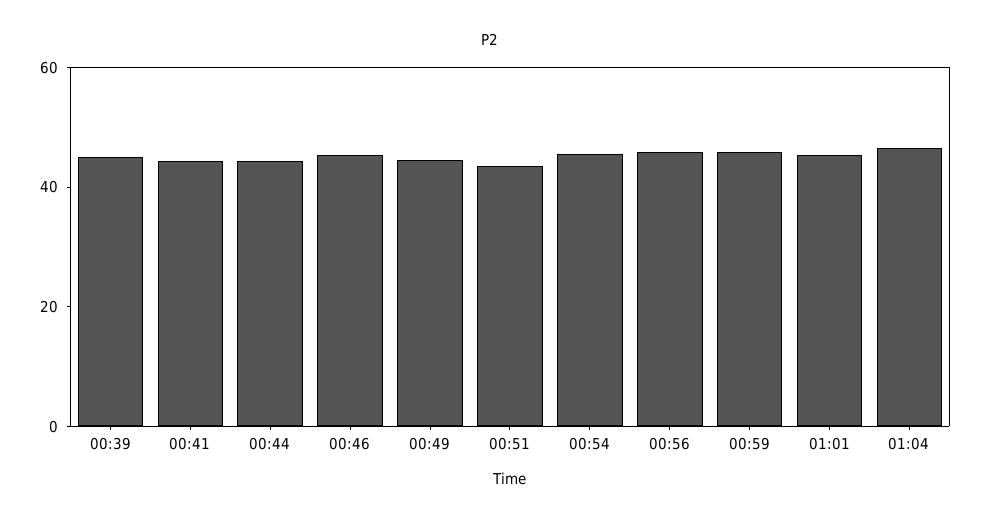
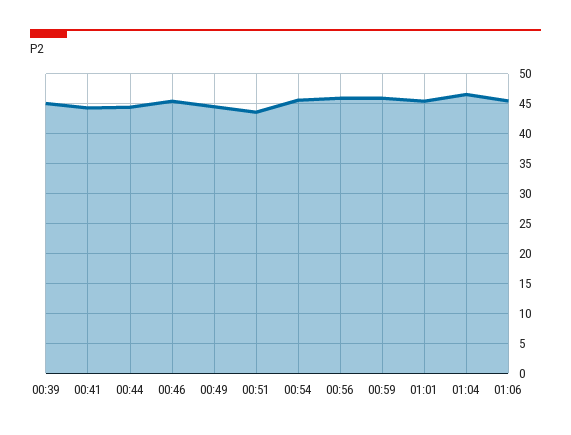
01:06: none -> 45

